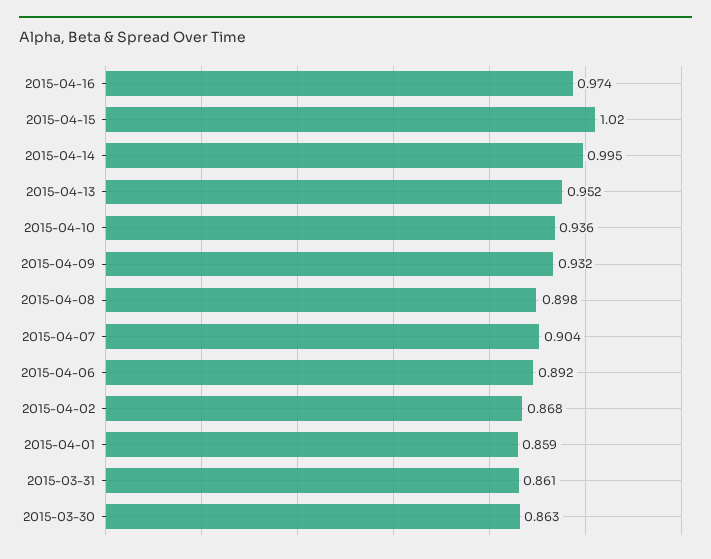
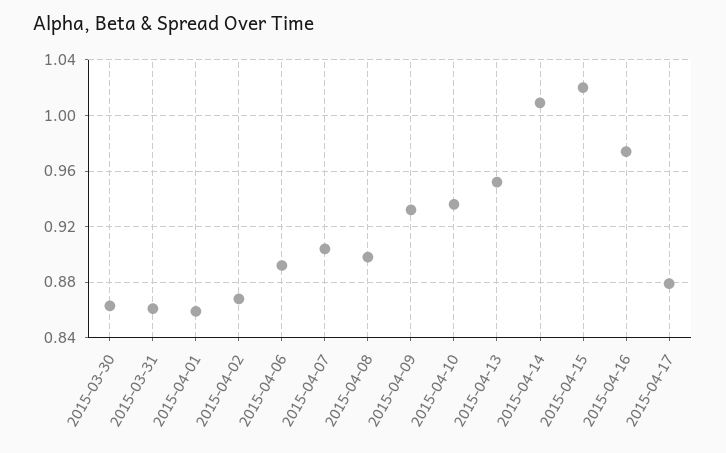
2015-04-14: 0.995 -> 1.01
2015-04-17: none -> 0.88

